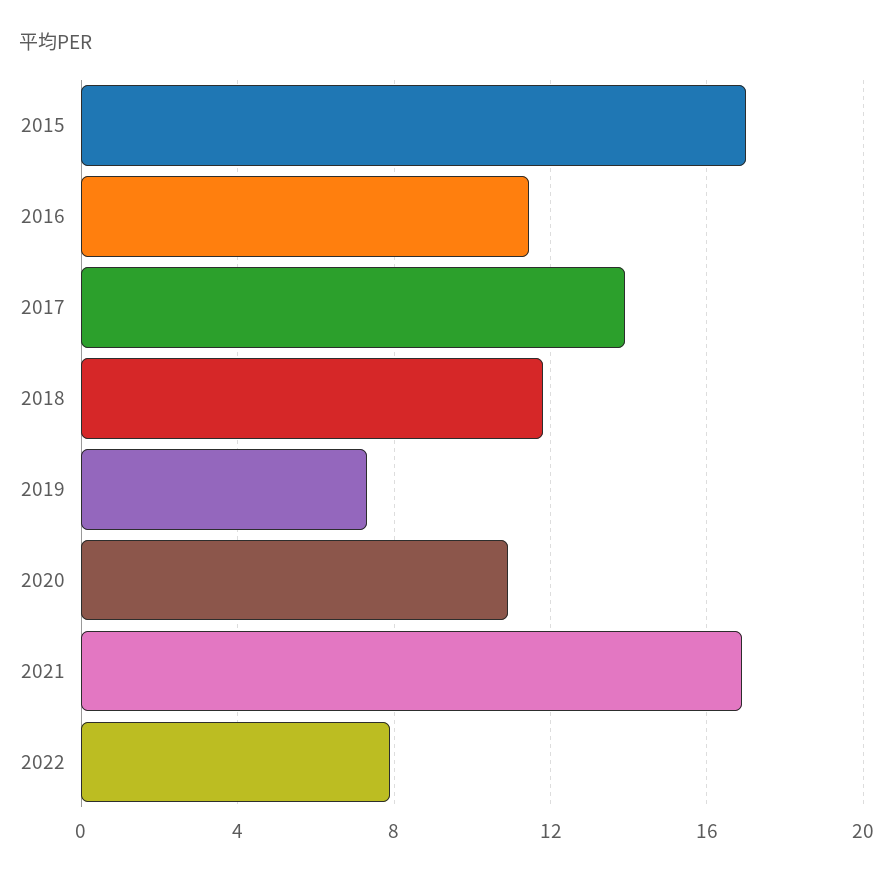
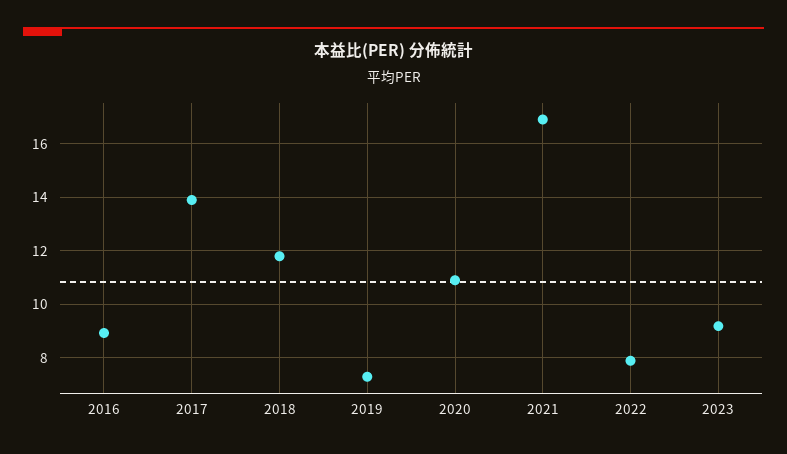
2015: 17 -> none
2016: 11.5 -> 9
2023: none -> 9.25

